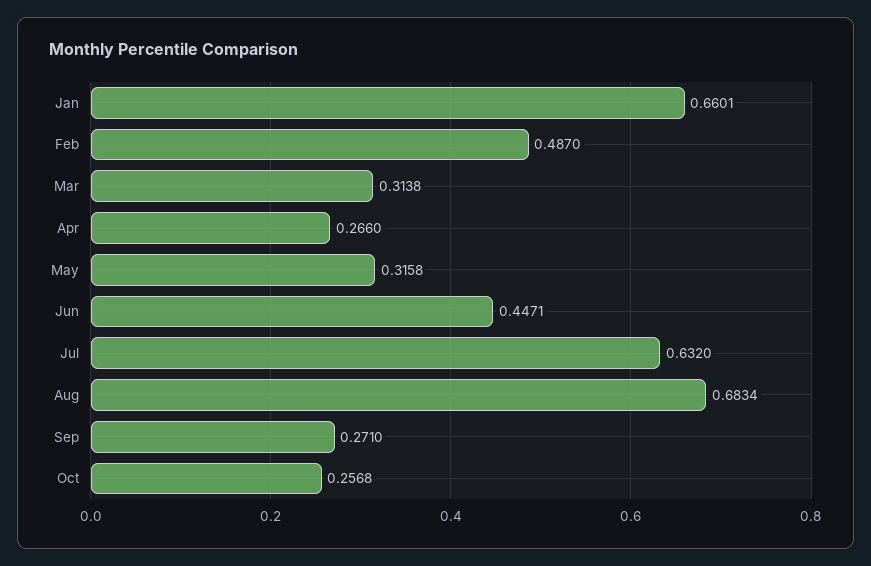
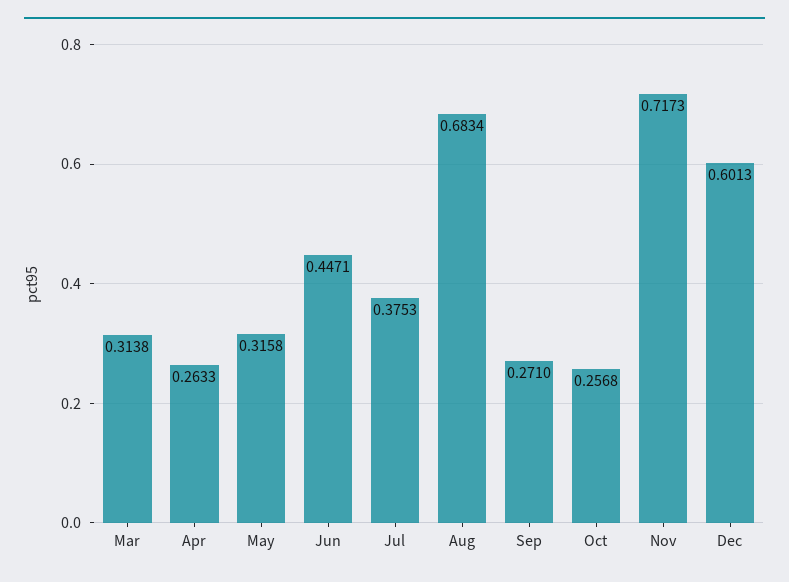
Jan: 0.6601 -> none
Feb: 0.487 -> none
Apr: 0.266 -> 0.2633
Jul: 0.632 -> 0.3753
Nov: none -> 0.7173
Dec: none -> 0.6013

